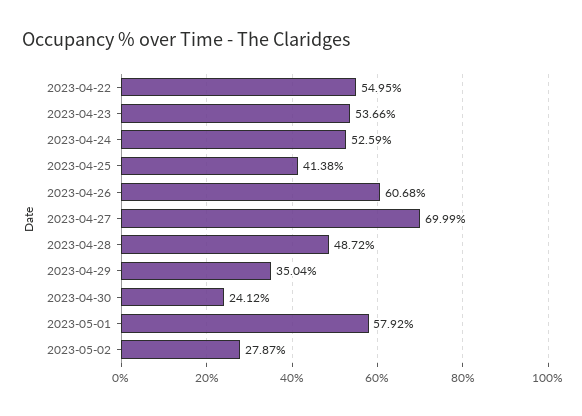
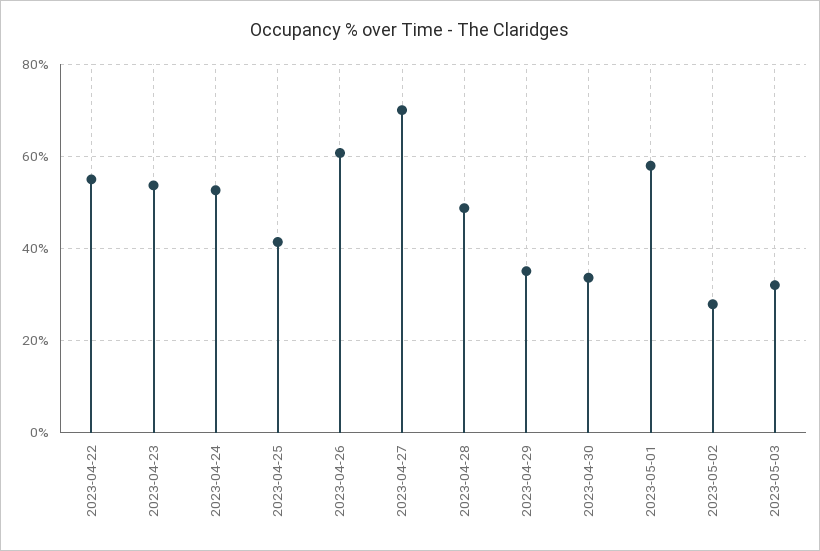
2023-04-30: 24.12 -> 34
2023-05-03: none -> 32

